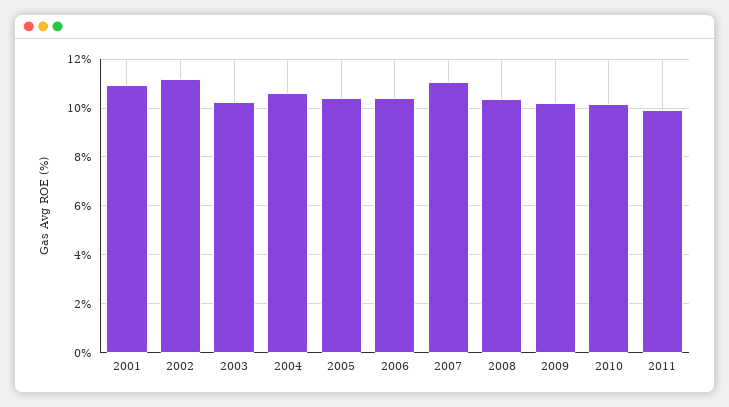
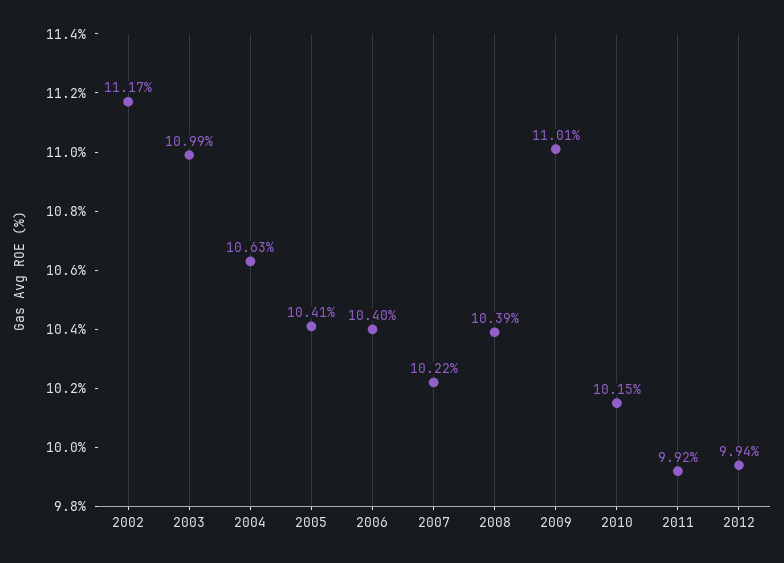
2001: 11 -> none
2003: 10.25 -> 10.99
2007: 11 -> 10.22
2009: 10.25 -> 11.01
2012: none -> 9.94

